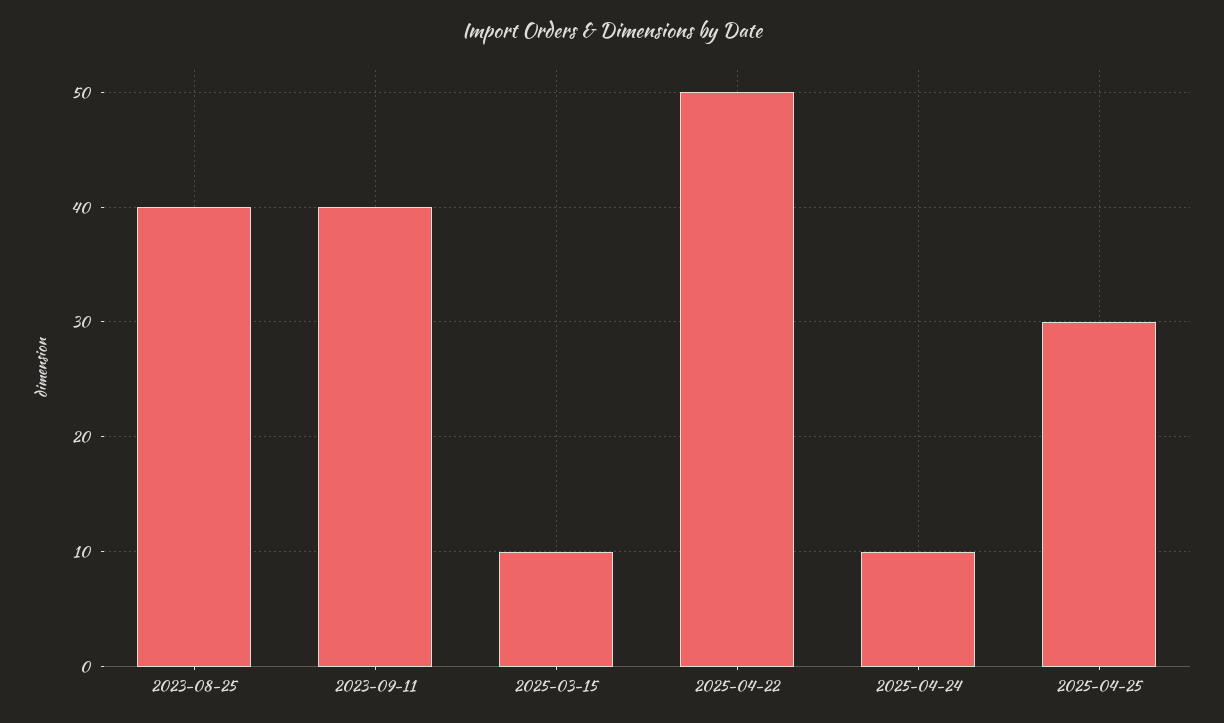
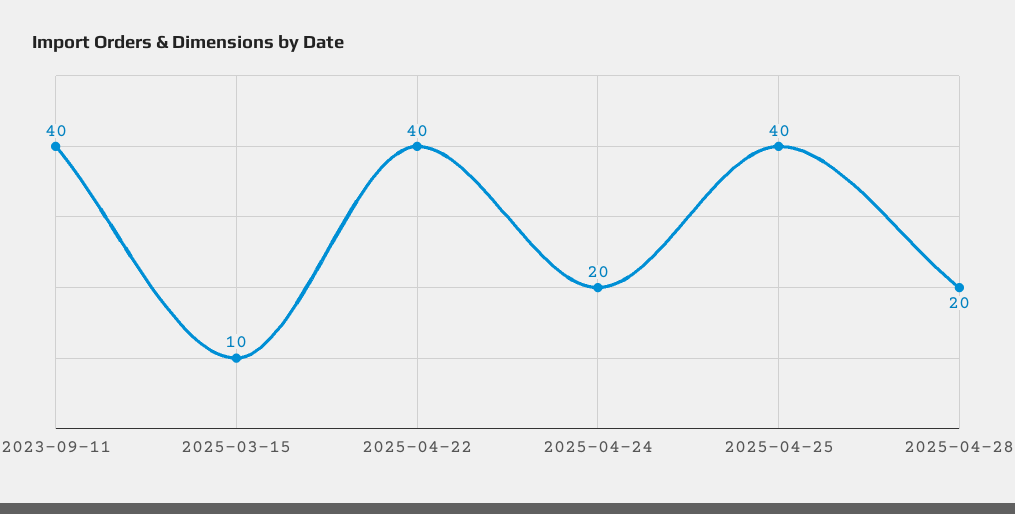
2023-08-25: 40 -> none
2025-04-22: 50 -> 40
2025-04-24: 10 -> 20
2025-04-25: 30 -> 40
2025-04-28: none -> 20

